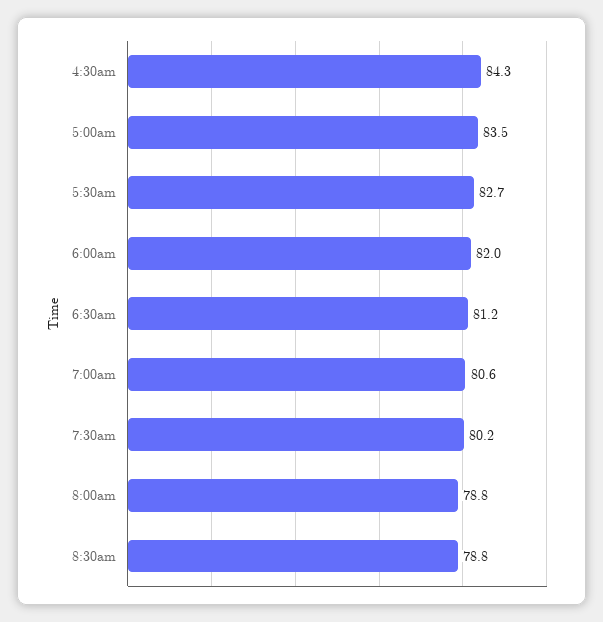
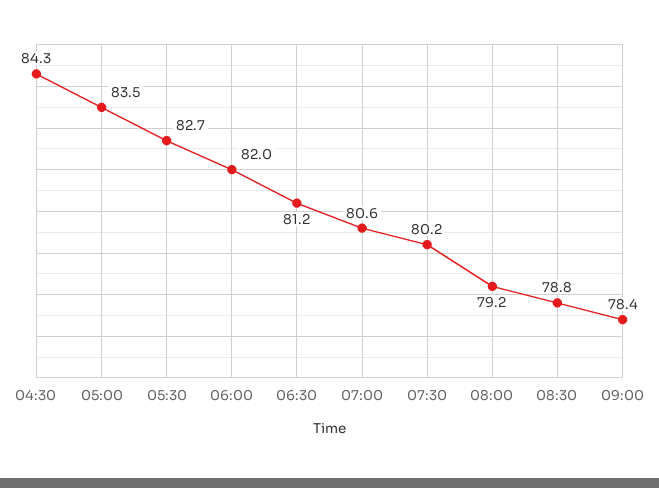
8:00am: 78.8 -> 79.2
09:00: none -> 78.4

